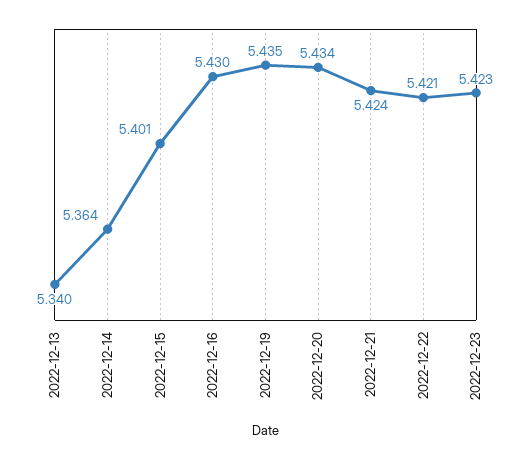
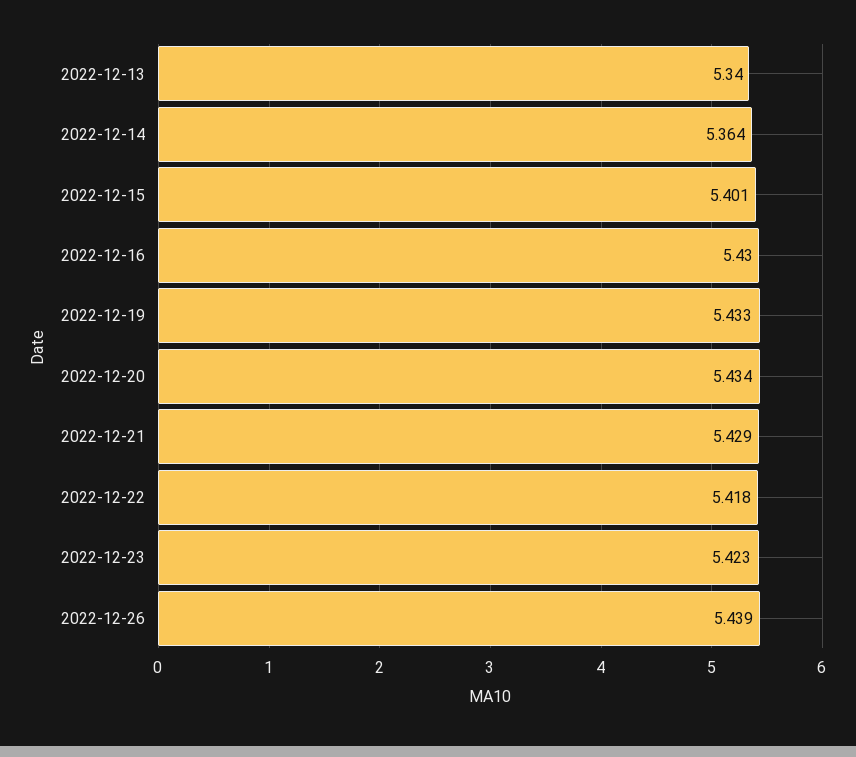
2022-12-19: 5.435 -> 5.433
2022-12-21: 5.424 -> 5.429
2022-12-22: 5.421 -> 5.418
2022-12-26: none -> 5.439

